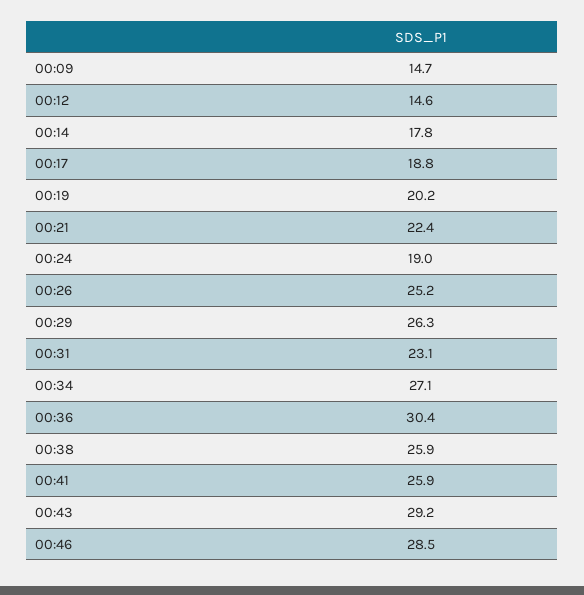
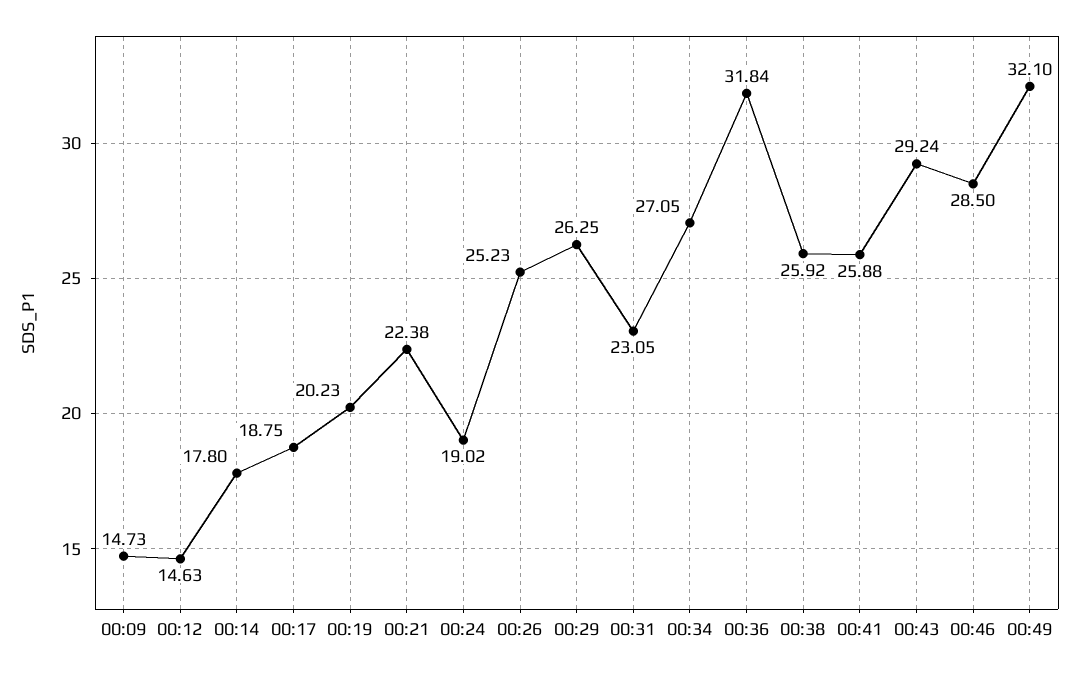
00:36: 30.4 -> 31.84
00:49: none -> 32.1

